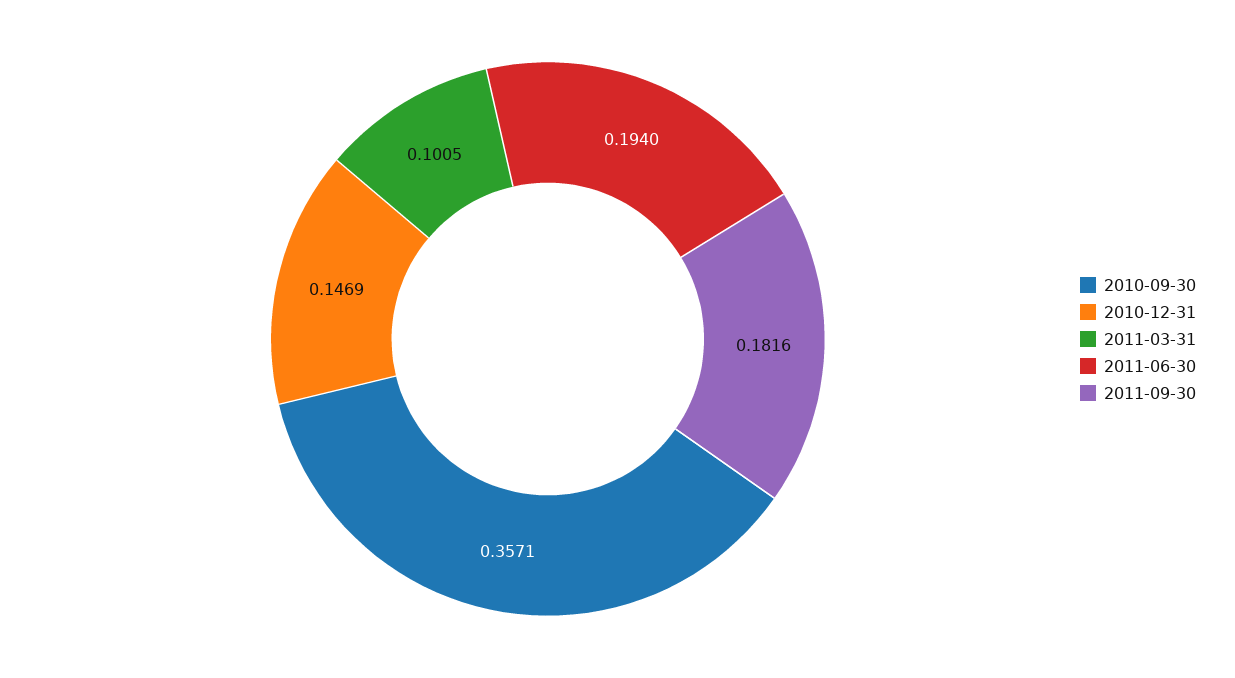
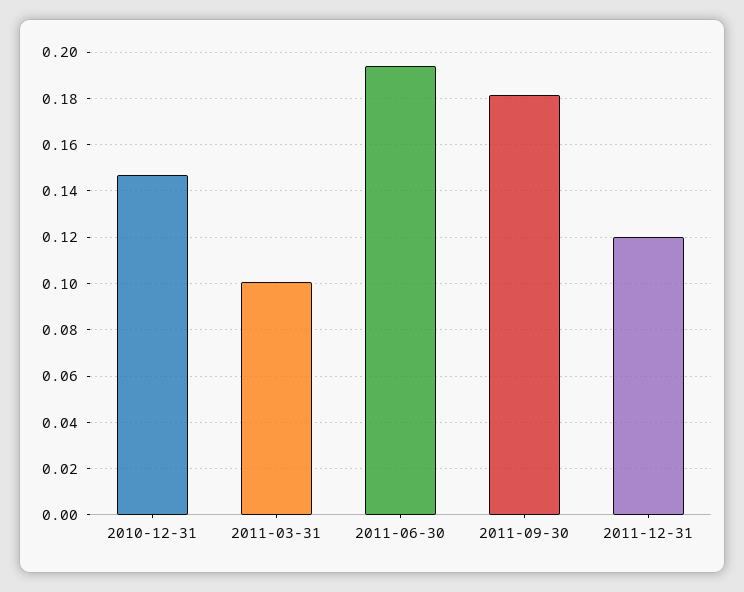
2010-09-30: 0.3571 -> none
2011-12-31: none -> 0.12

